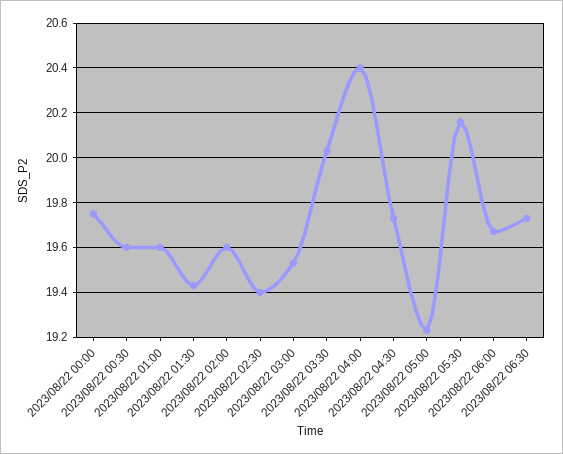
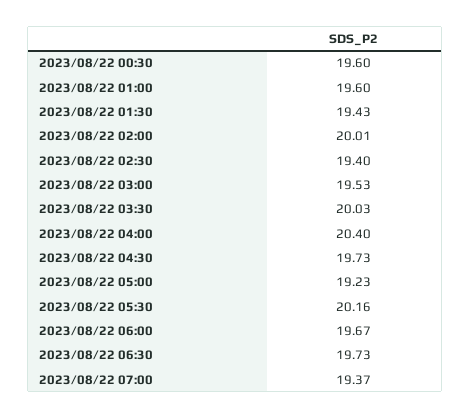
2023/08/22 00:00: 19.75 -> none
2023/08/22 02:00: 19.6 -> 20.01
2023/08/22 07:00: none -> 19.37

